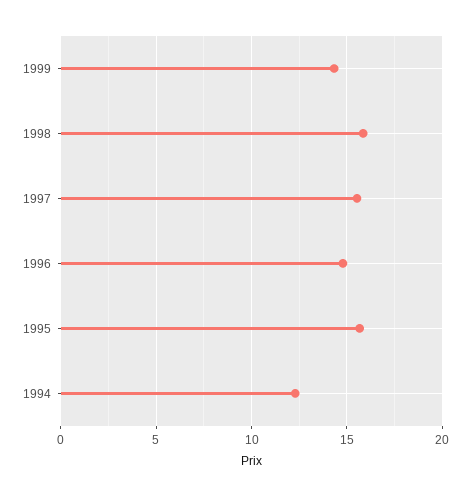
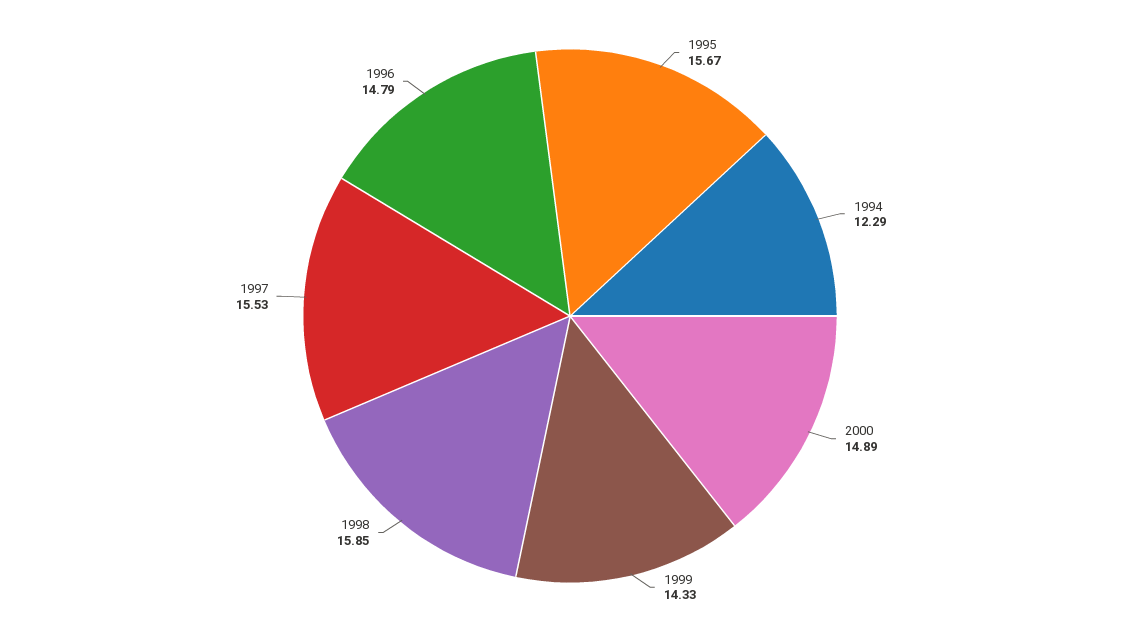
2000: none -> 14.89

